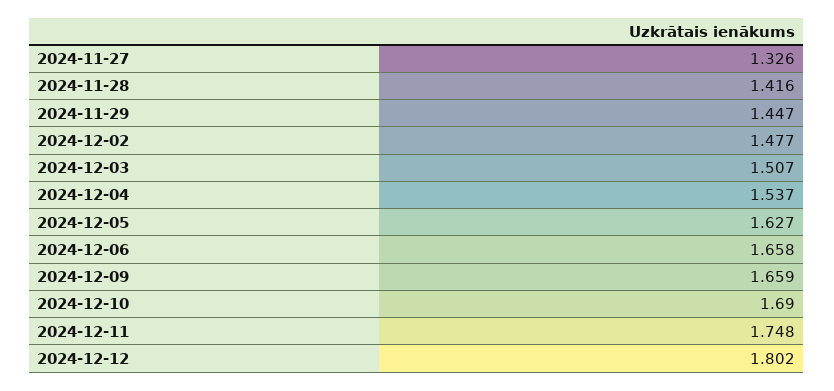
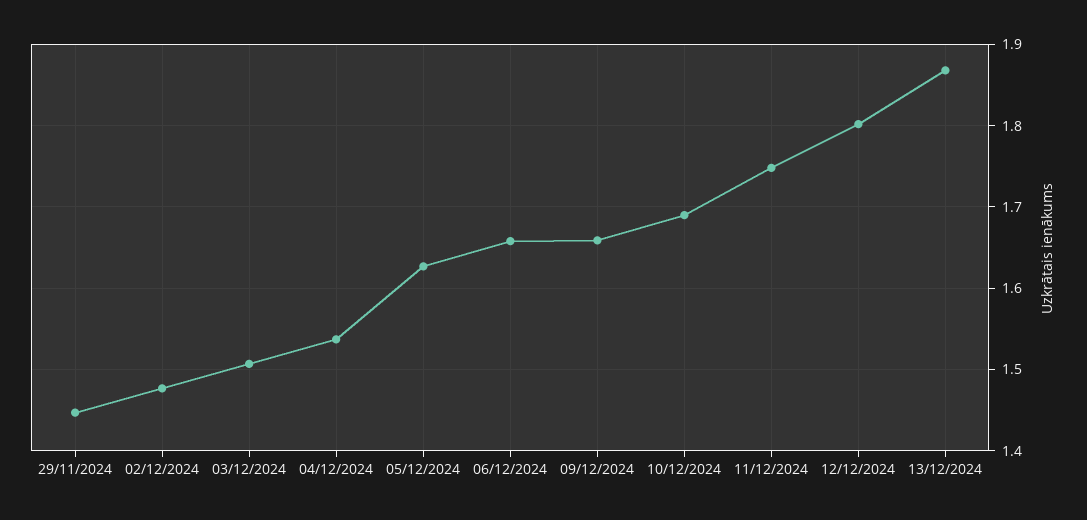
2024-11-27: 1.326 -> none
2024-11-28: 1.416 -> none
13/12/2024: none -> 1.87

